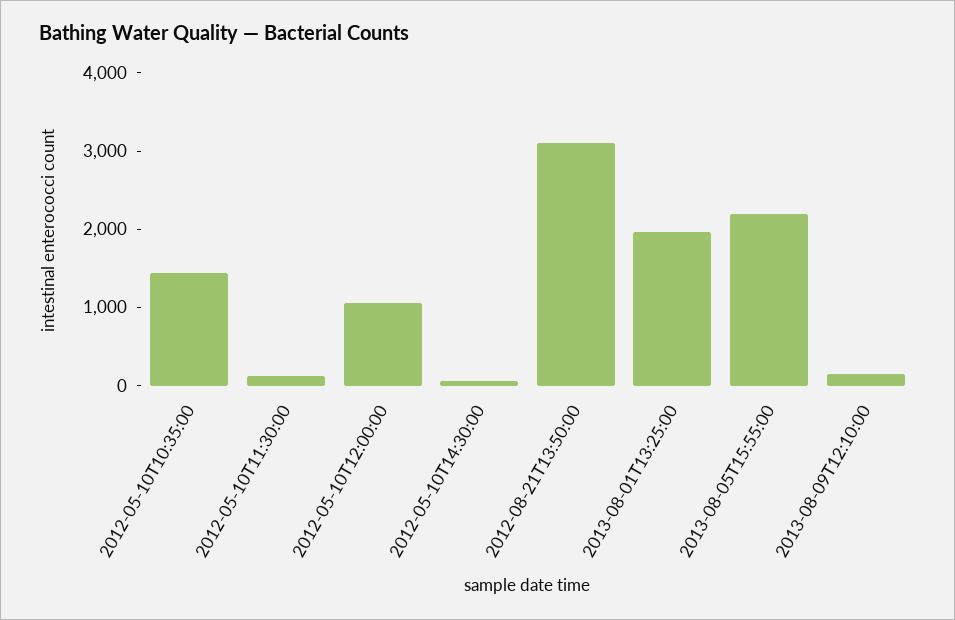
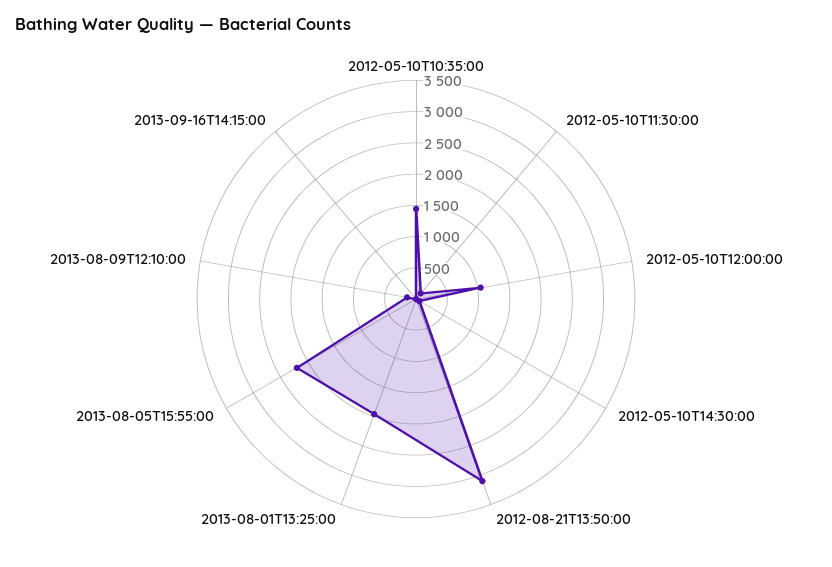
2013-09-16T14:15:00: none -> 0

